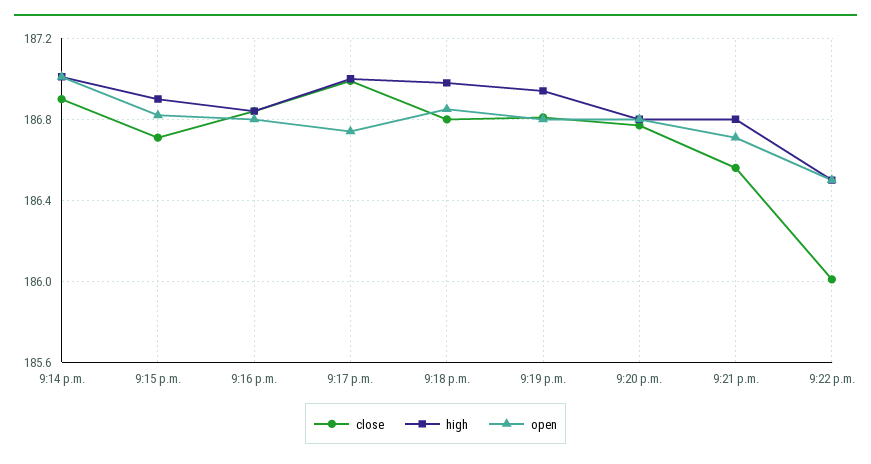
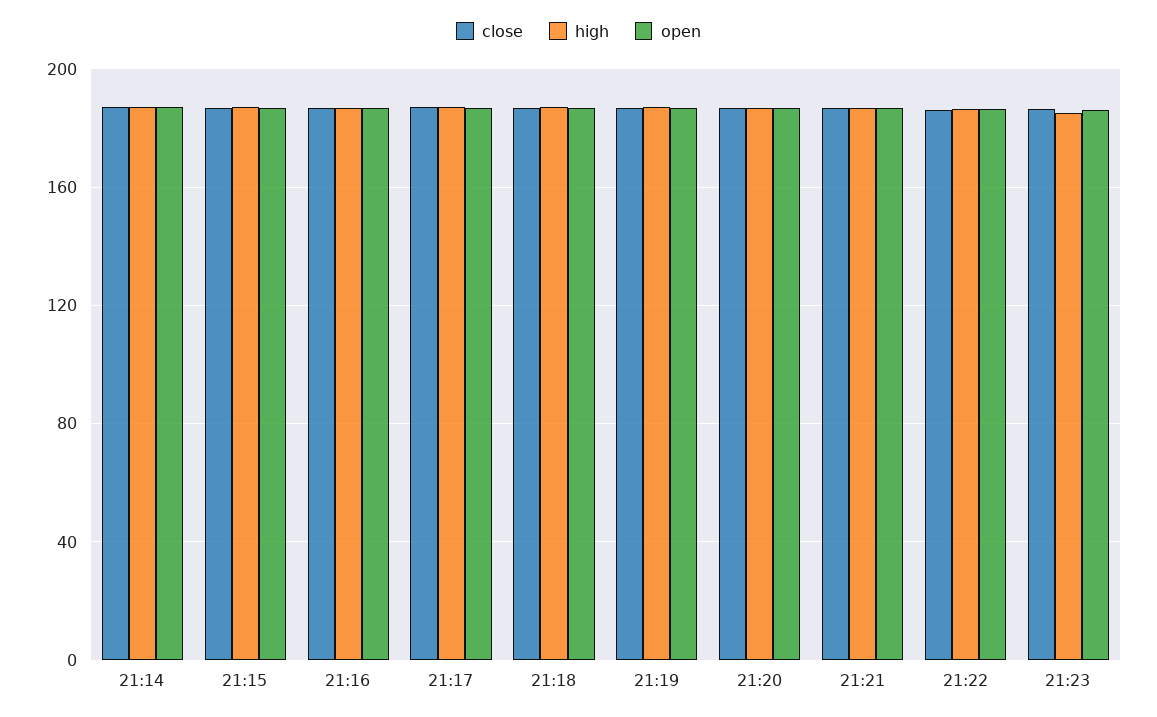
close, 21:23: none -> 185
high, 21:23: none -> 185
open, 21:23: none -> 185

